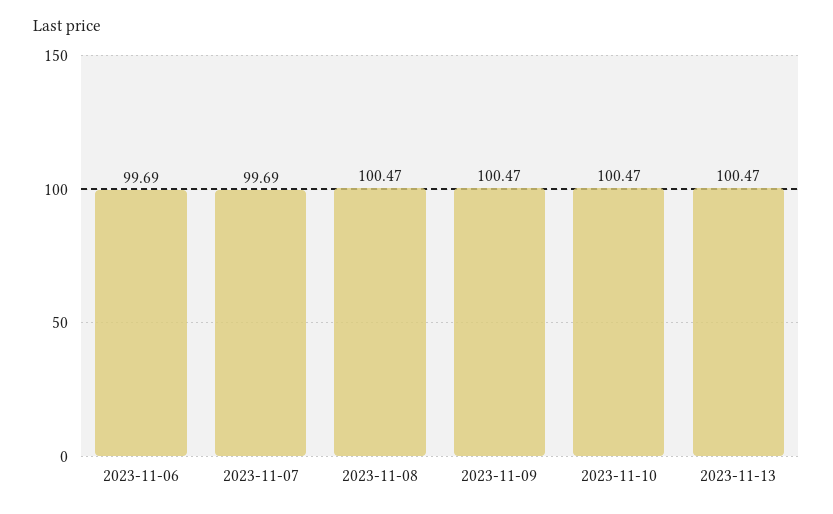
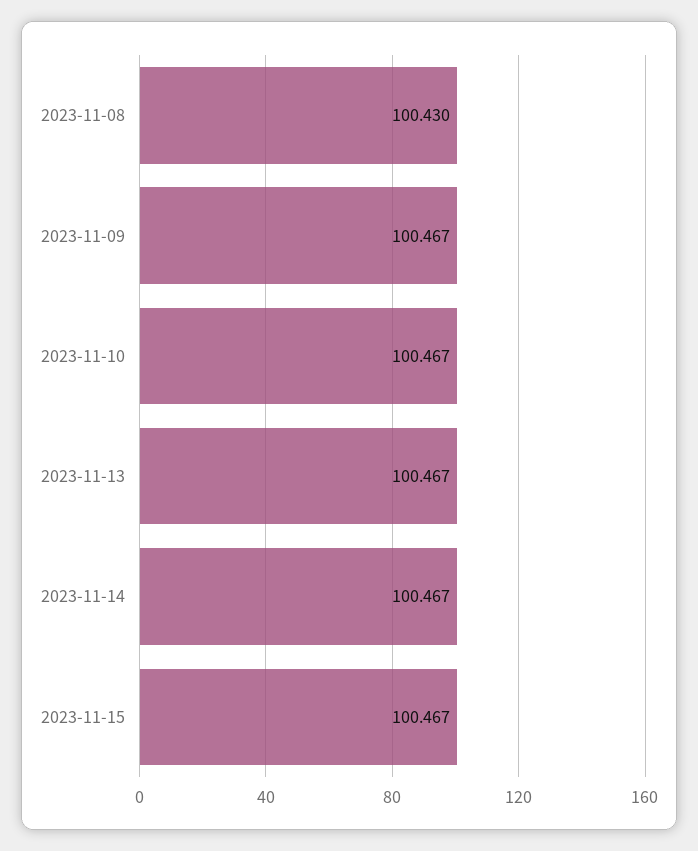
2023-11-06: 99.69 -> none
2023-11-07: 99.69 -> none
2023-11-08: 100.47 -> 100.43
2023-11-14: none -> 100.467
2023-11-15: none -> 100.467

